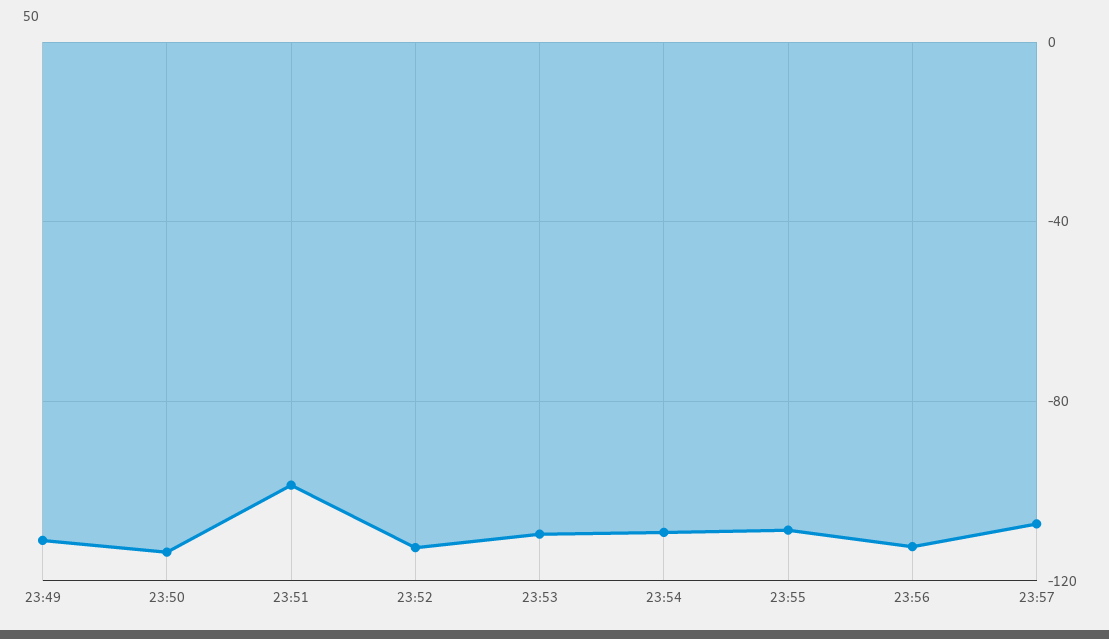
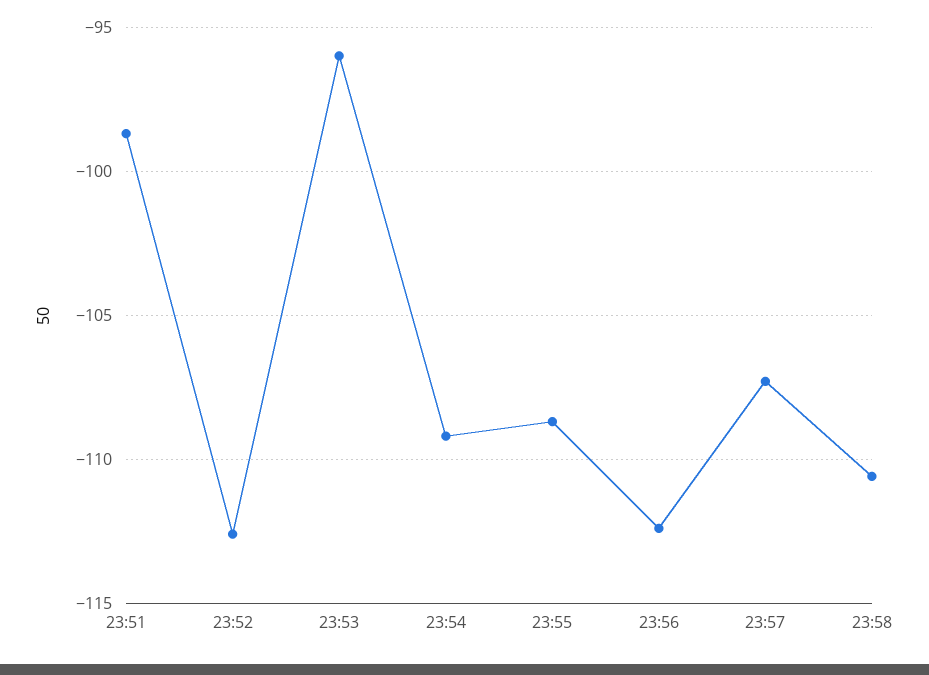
23:49: -110 -> none
23:50: -115 -> none
23:53: -110 -> -96
23:58: none -> -110.5

